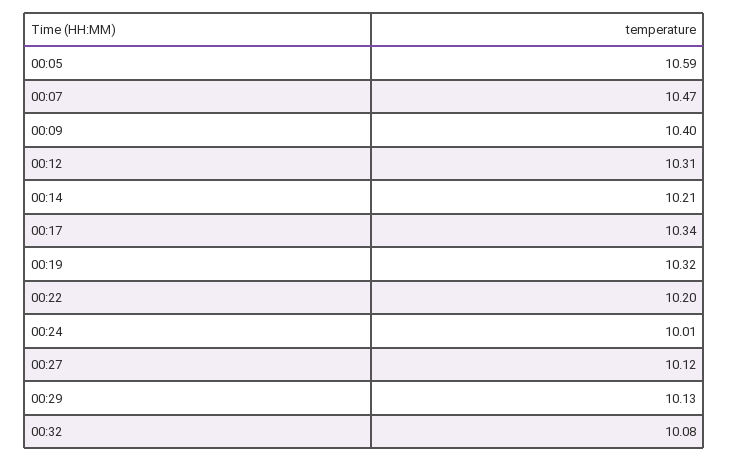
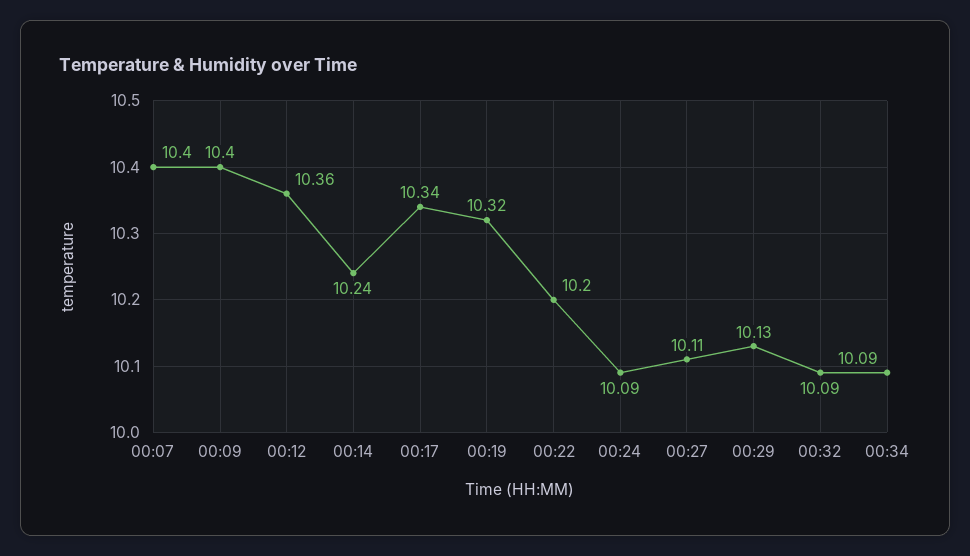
00:05: 10.59 -> none
00:07: 10.47 -> 10.4
00:12: 10.31 -> 10.36
00:14: 10.21 -> 10.24
00:24: 10.01 -> 10.09
00:27: 10.12 -> 10.11
00:32: 10.08 -> 10.09
00:34: none -> 10.09

